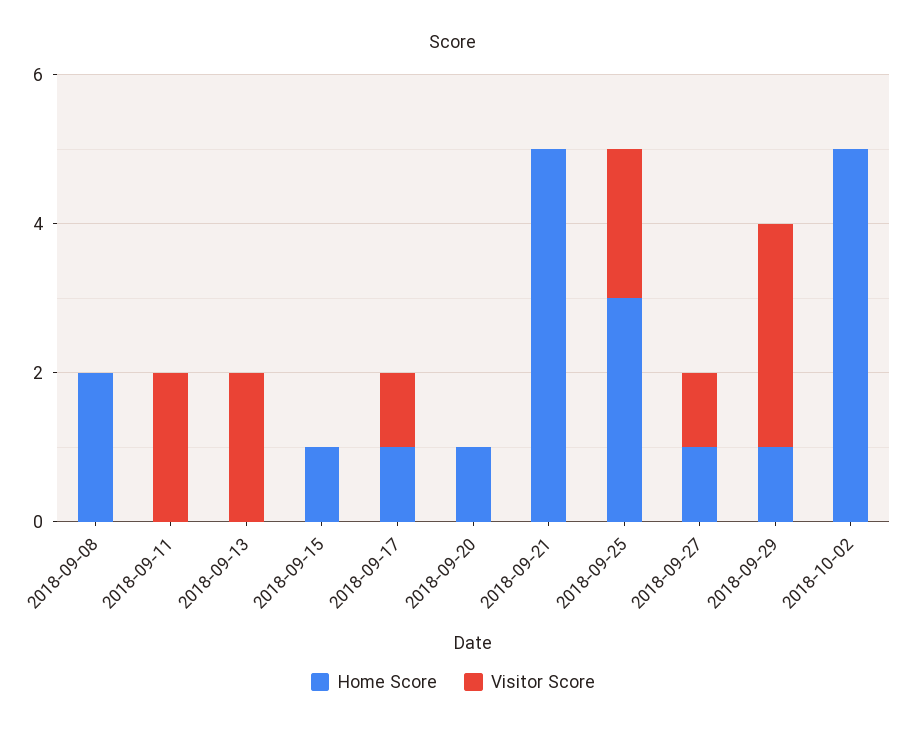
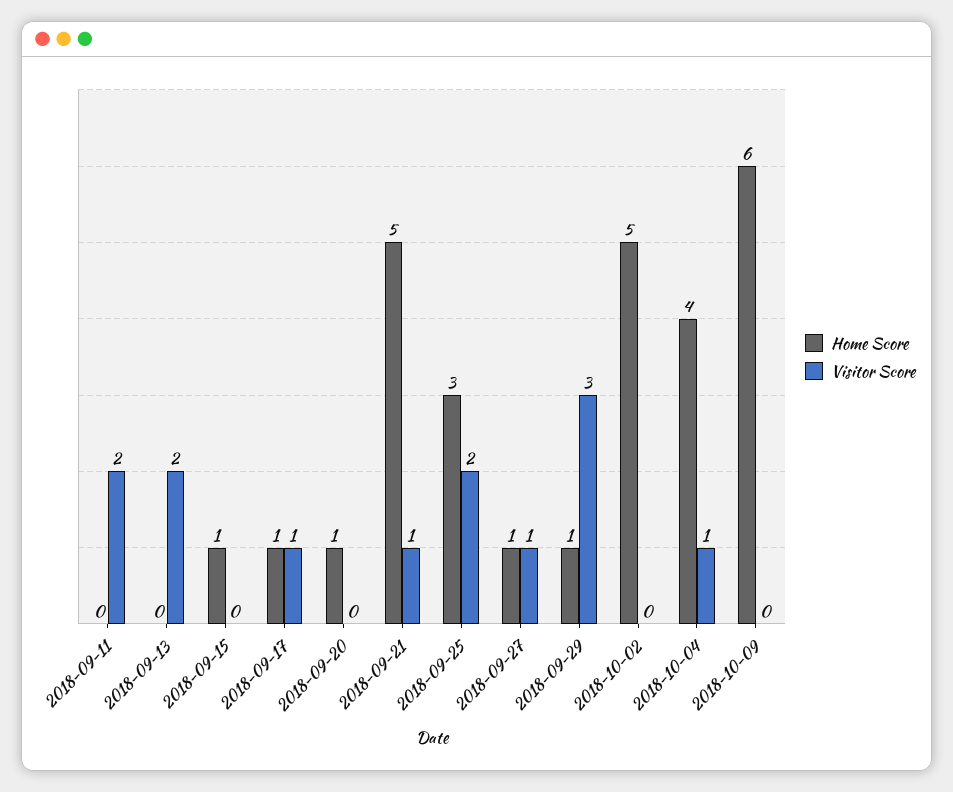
Home Score, 2018-09-08: 2 -> none
Visitor Score, 2018-09-08: 0 -> none
Visitor Score, 2018-09-21: 0 -> 1
Home Score, 2018-10-04: none -> 4
Visitor Score, 2018-10-04: none -> 1
Home Score, 2018-10-09: none -> 6
Visitor Score, 2018-10-09: none -> 0

